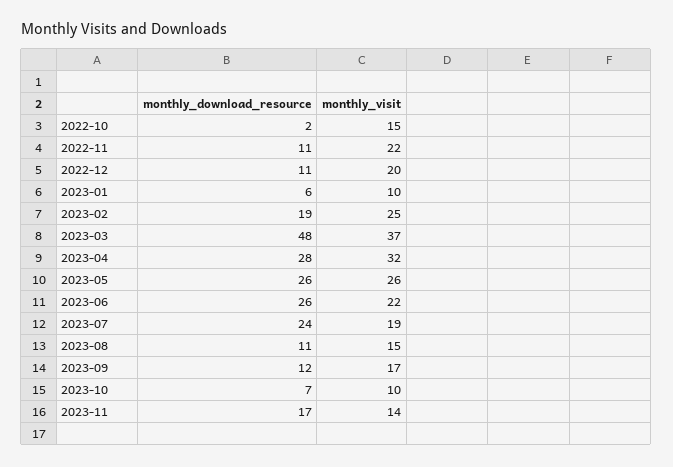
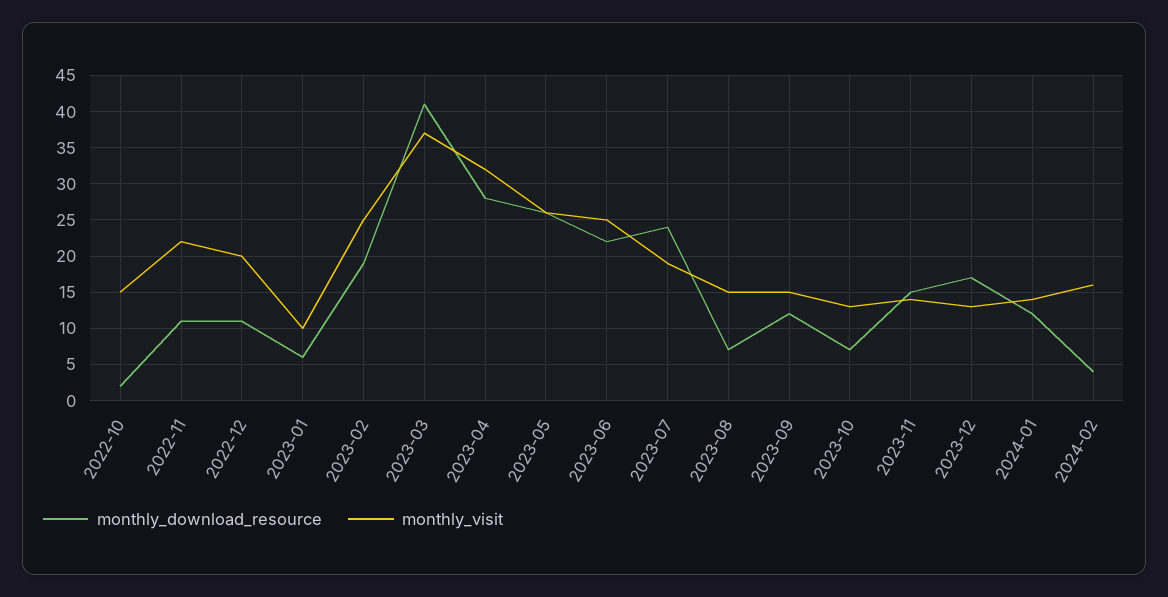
monthly_download_resource, 2023-03: 48 -> 41
monthly_download_resource, 2023-06: 26 -> 22
monthly_visit, 2023-06: 22 -> 25
monthly_download_resource, 2023-08: 11 -> 7
monthly_visit, 2023-09: 17 -> 15
monthly_visit, 2023-10: 10 -> 13
monthly_download_resource, 2023-11: 17 -> 15
monthly_download_resource, 2023-12: none -> 17
monthly_visit, 2023-12: none -> 13
monthly_download_resource, 2024-01: none -> 12
monthly_visit, 2024-01: none -> 14
monthly_download_resource, 2024-02: none -> 4
monthly_visit, 2024-02: none -> 16

